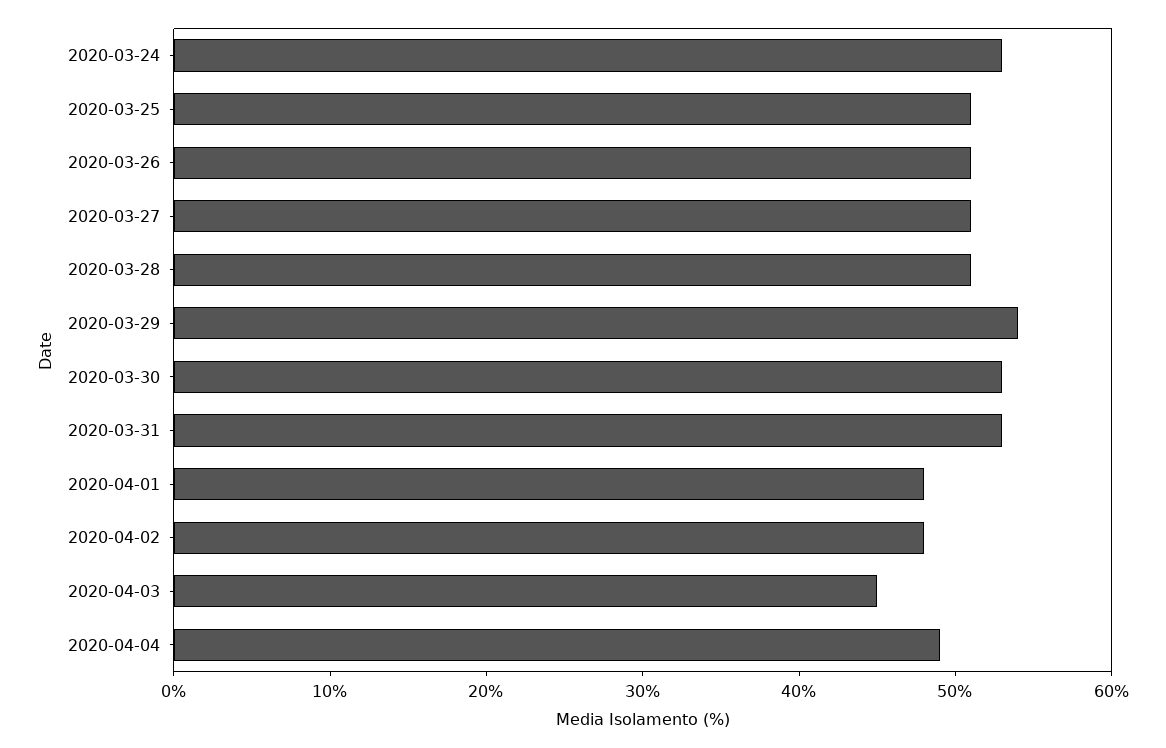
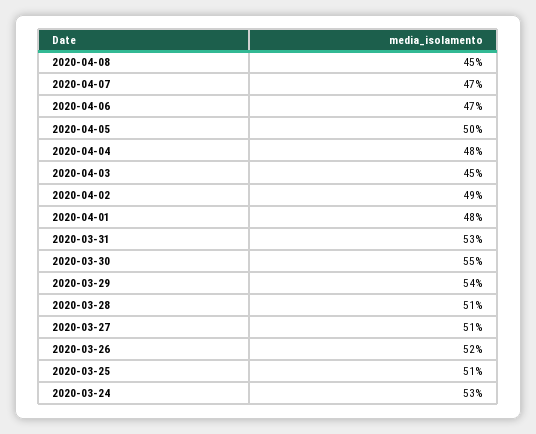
2020-03-26: 51 -> 52
2020-03-30: 53 -> 55
2020-04-02: 48 -> 49
2020-04-04: 49 -> 48
2020-04-08: none -> 45
2020-04-07: none -> 47
2020-04-06: none -> 47
2020-04-05: none -> 50

